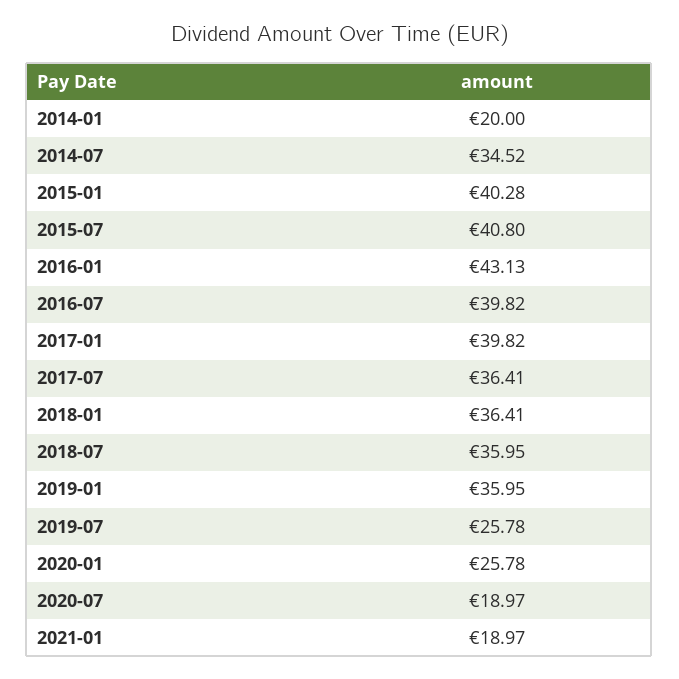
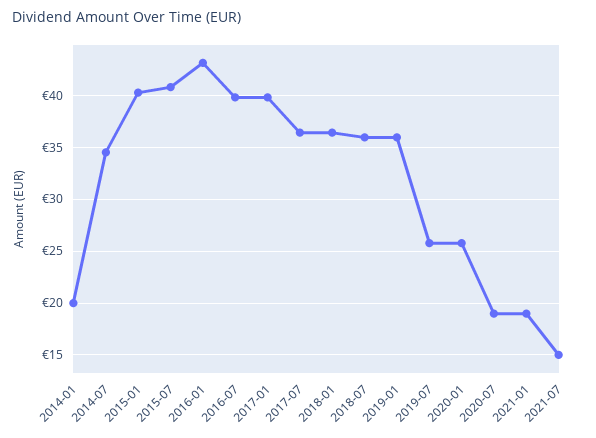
2021-07: none -> 15

